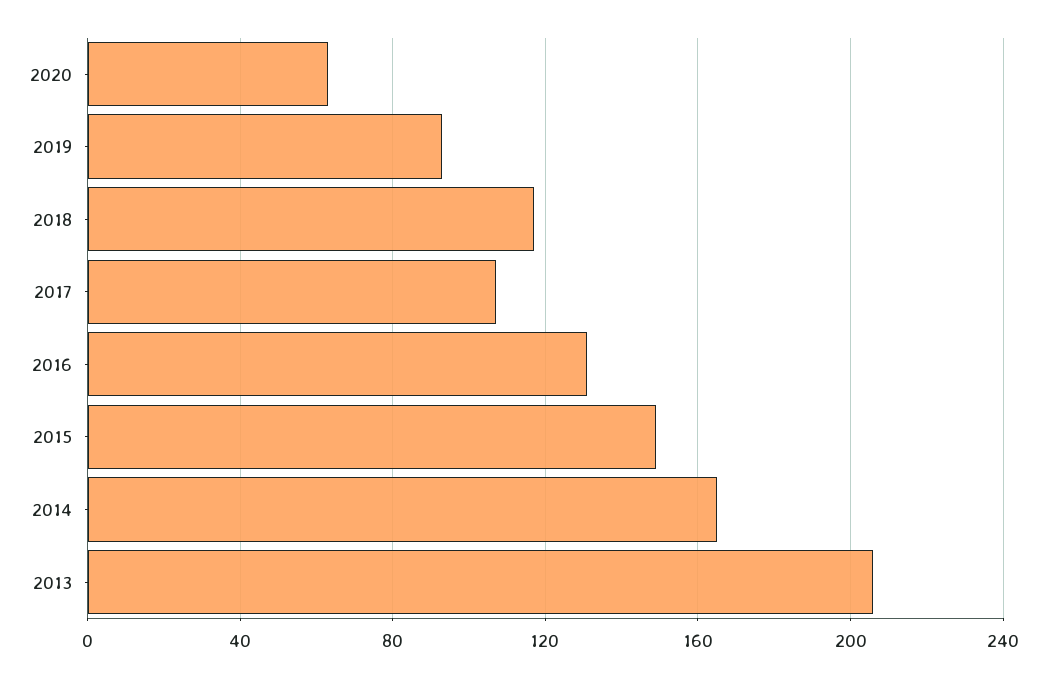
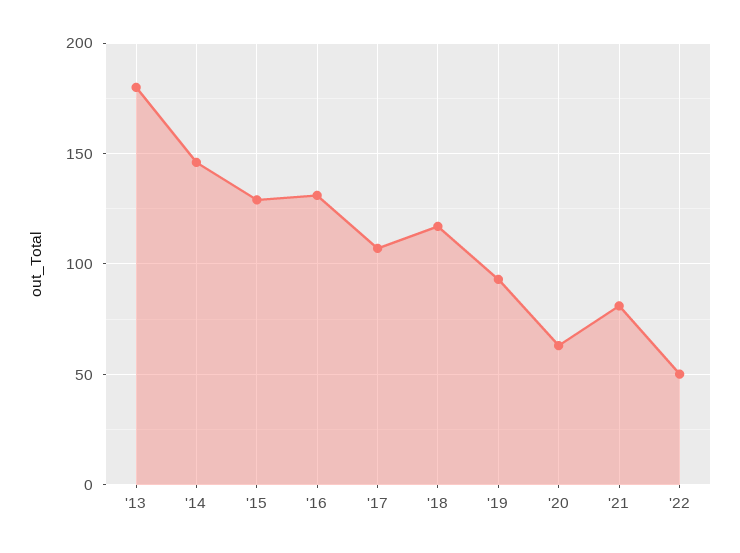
2015: 150 -> 130
2014: 165 -> 145
2013: 205 -> 180
'21: none -> 80
'22: none -> 50

